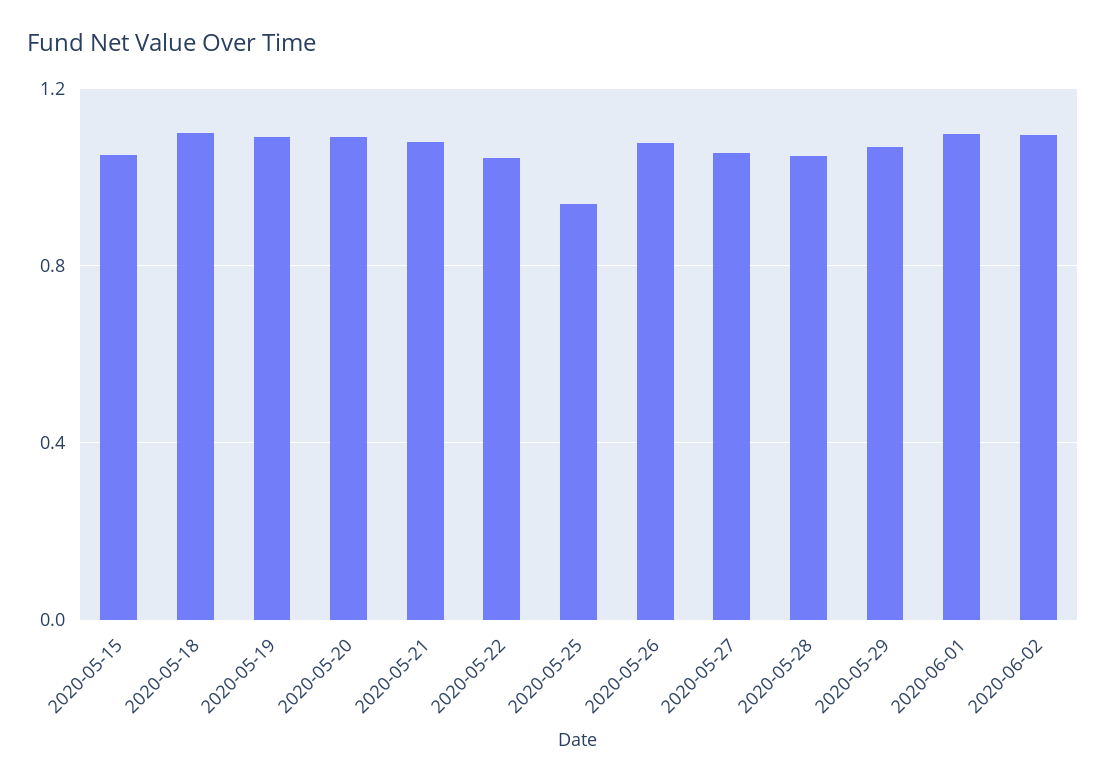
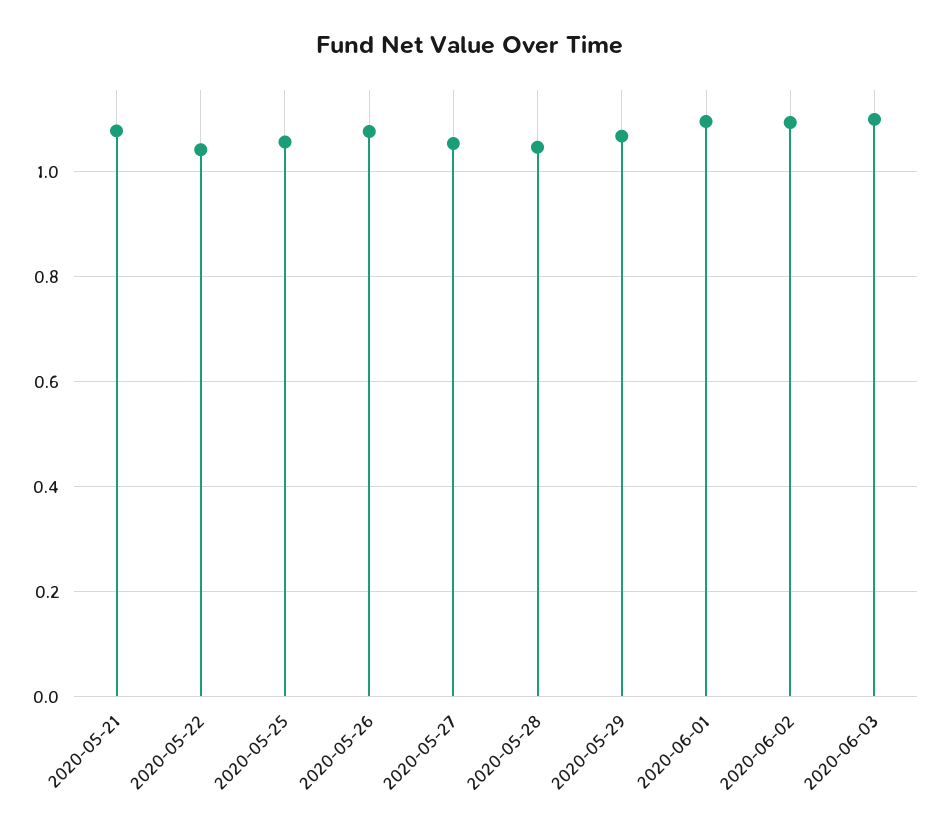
2020-05-15: 1.05 -> none
2020-05-18: 1.1 -> none
2020-05-19: 1.1 -> none
2020-05-20: 1.1 -> none
2020-05-25: 0.95 -> 1.06
2020-06-03: none -> 1.1

